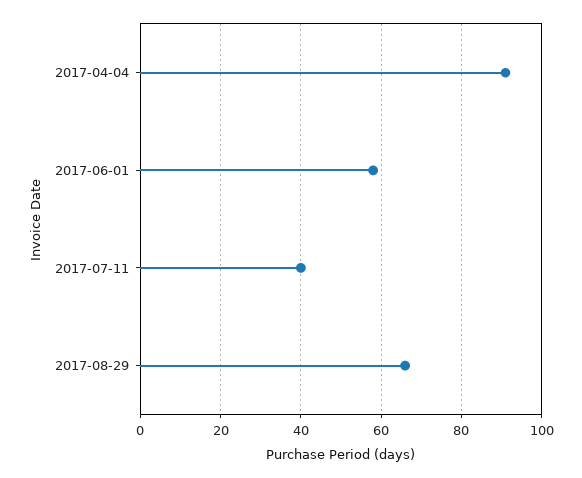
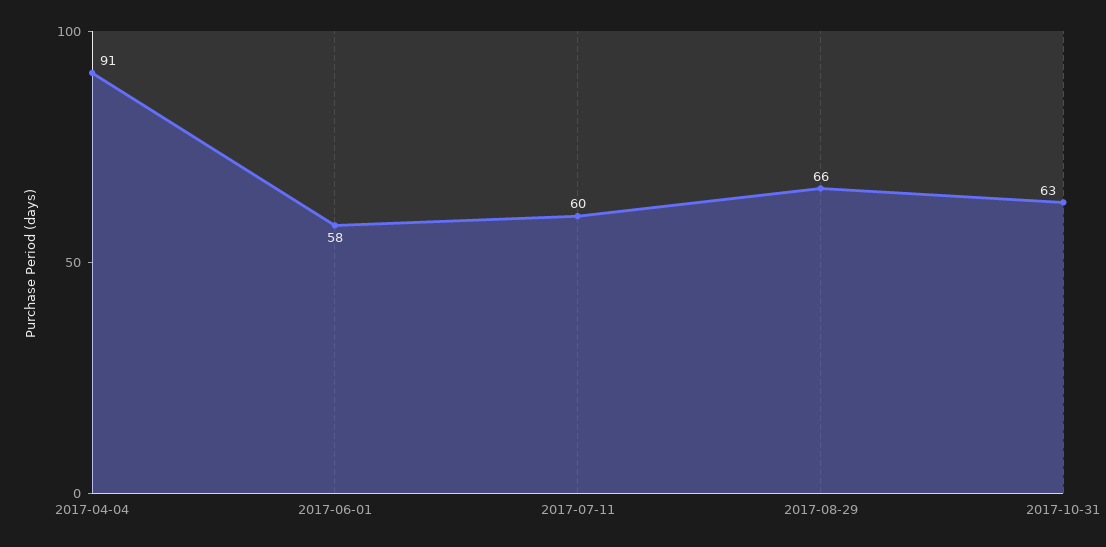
2017-07-11: 40 -> 60
2017-10-31: none -> 63

